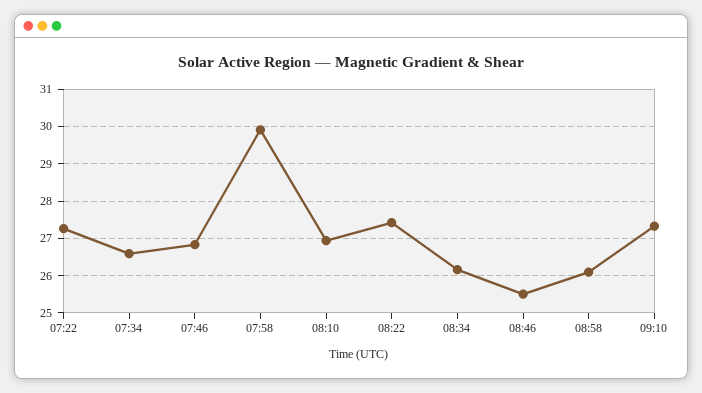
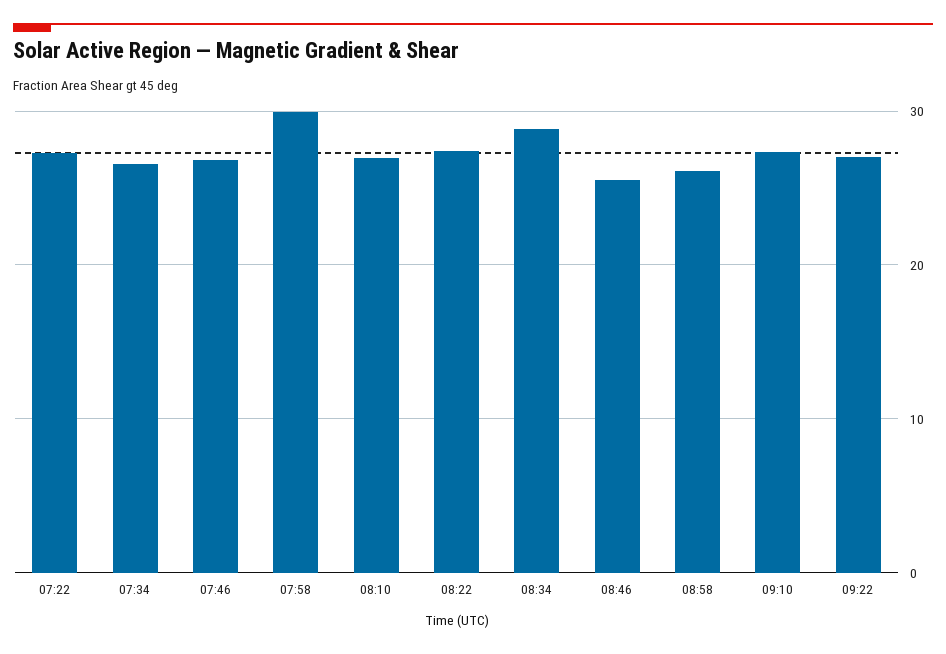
08:34: 26.2 -> 29
09:22: none -> 27

